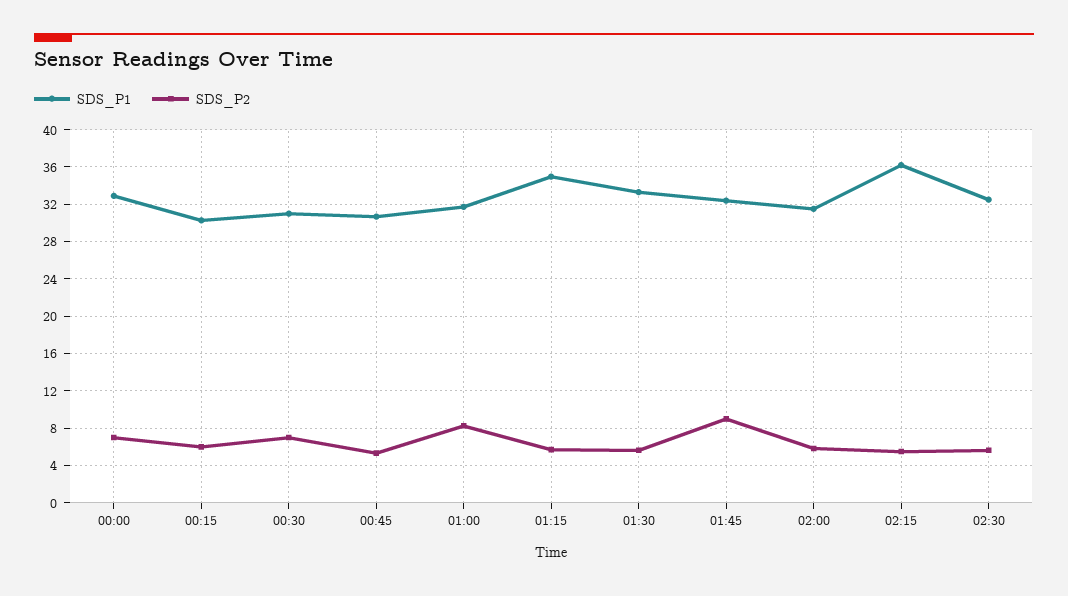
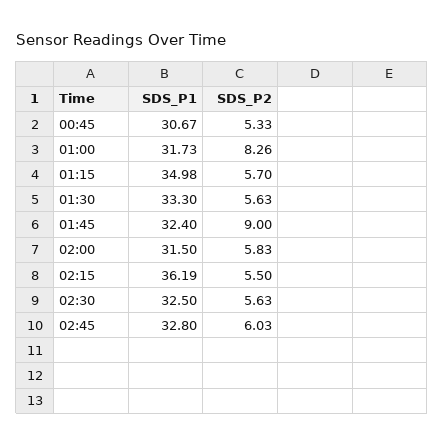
SDS_P1, 00:00: 33 -> none
SDS_P2, 00:00: 7 -> none
SDS_P1, 00:15: 30 -> none
SDS_P2, 00:15: 6 -> none
SDS_P1, 00:30: 31 -> none
SDS_P2, 00:30: 7 -> none
SDS_P1, 02:45: none -> 32.8
SDS_P2, 02:45: none -> 6.03

